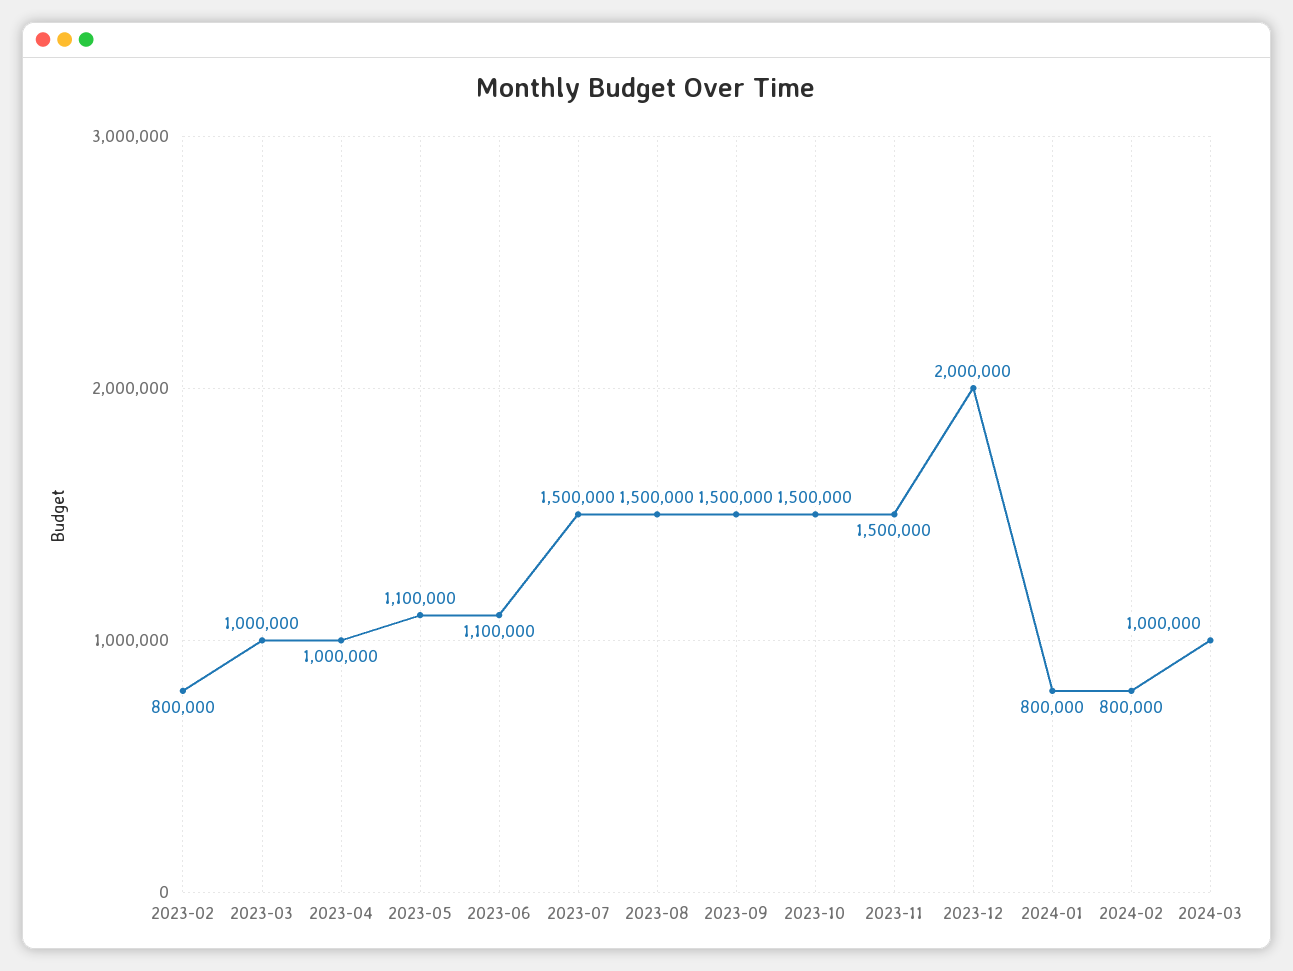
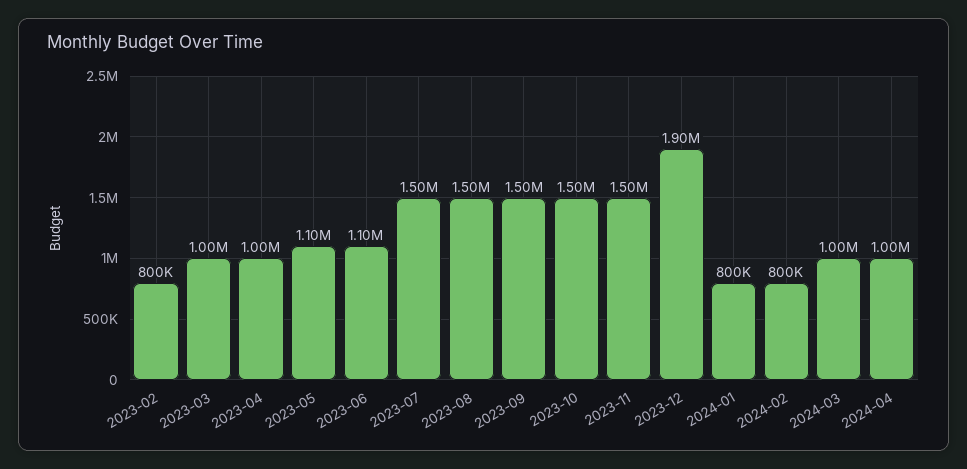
2023-12: 2000000 -> 1900000
2024-04: none -> 1000000

